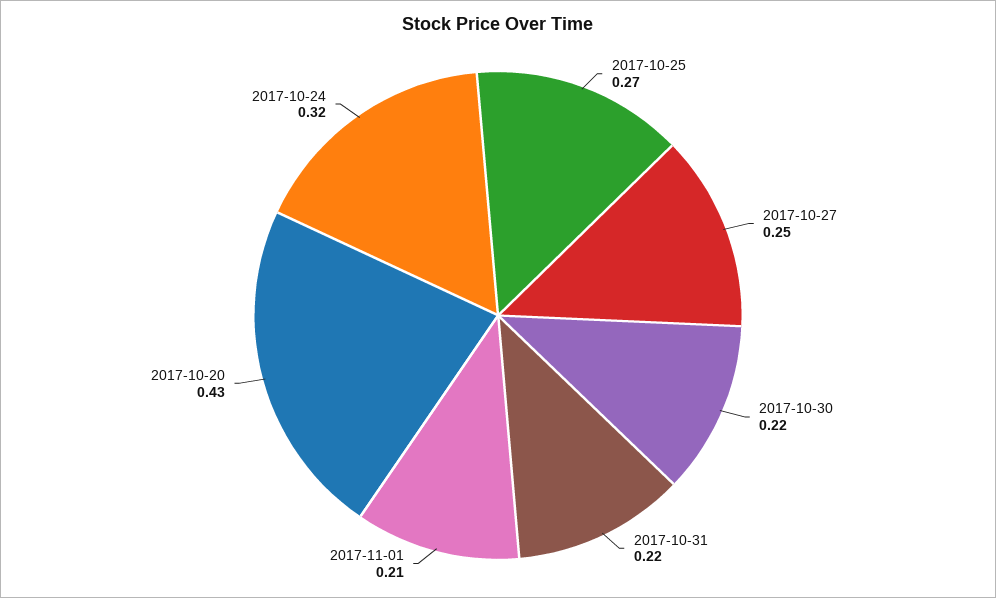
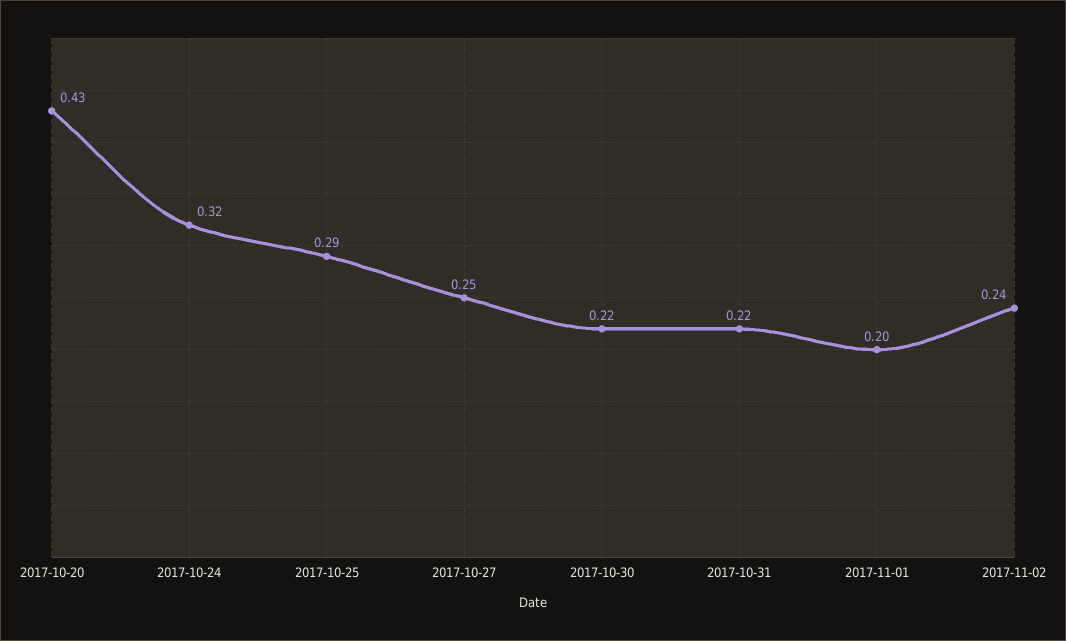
2017-10-25: 0.27 -> 0.29
2017-11-01: 0.21 -> 0.2
2017-11-02: none -> 0.24

